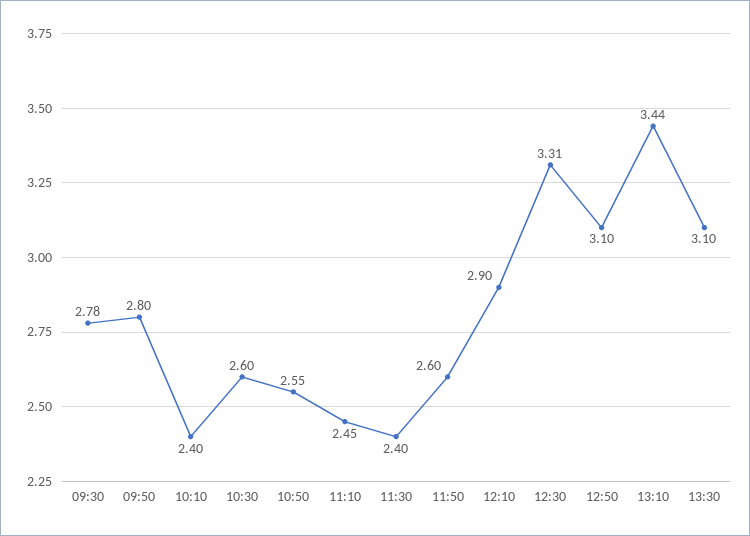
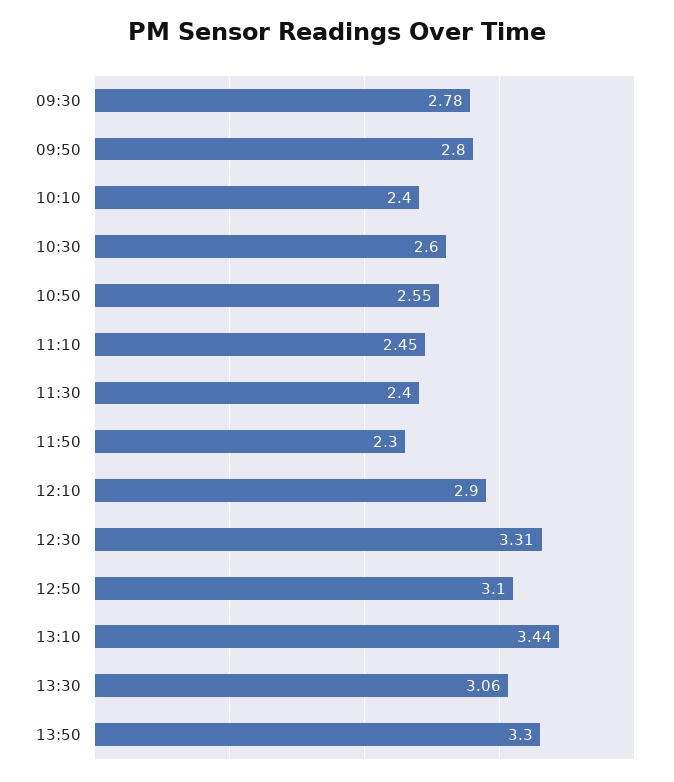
11:50: 2.6 -> 2.3
13:30: 3.1 -> 3.06
13:50: none -> 3.3

